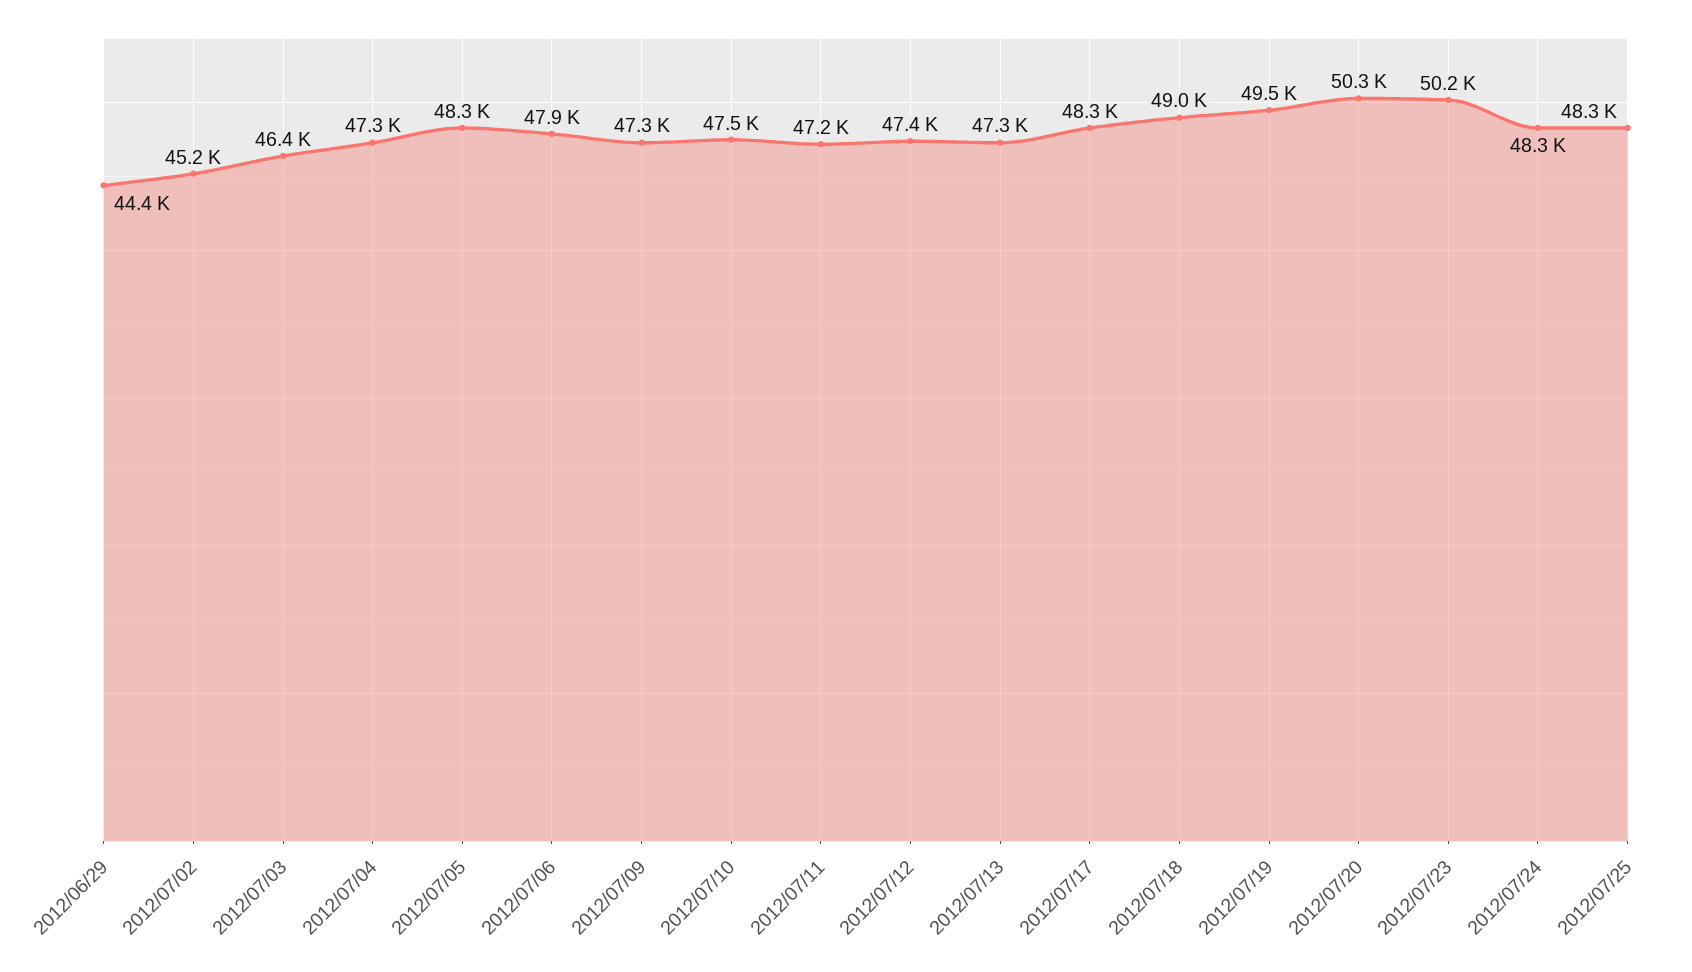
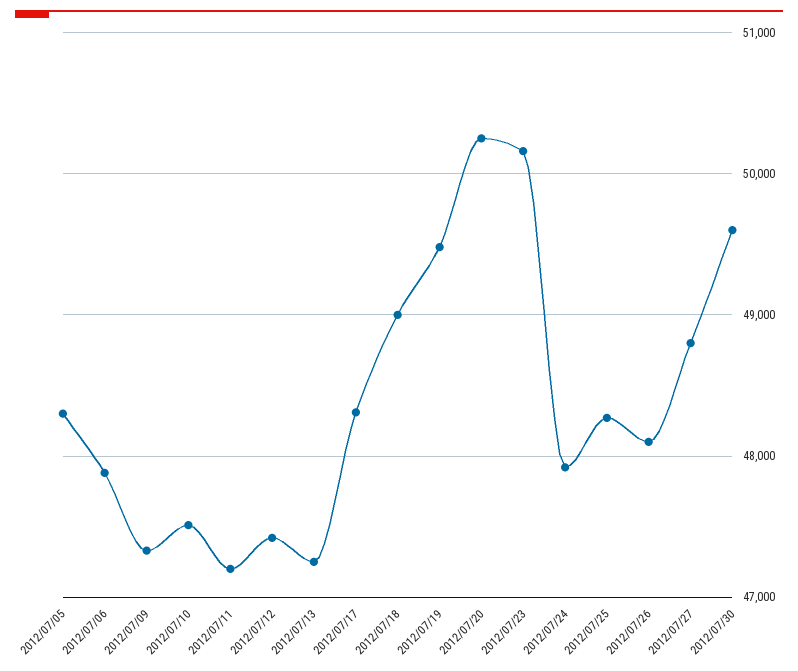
2012/06/29: 44400 -> none
2012/07/02: 45200 -> none
2012/07/03: 46400 -> none
2012/07/04: 47300 -> none
2012/07/24: 48300 -> 47900
2012/07/26: none -> 48100
2012/07/27: none -> 48800
2012/07/30: none -> 49600

